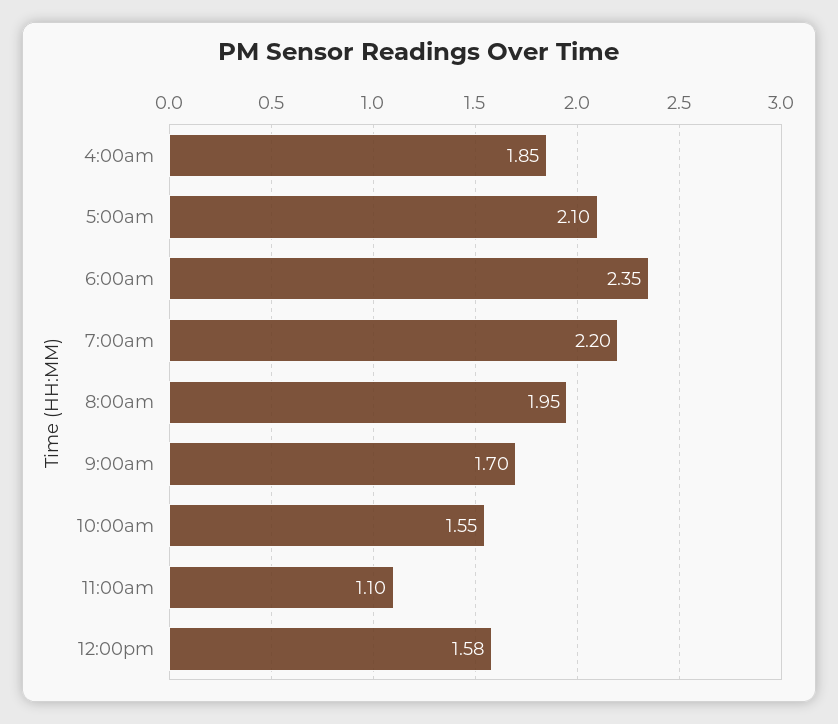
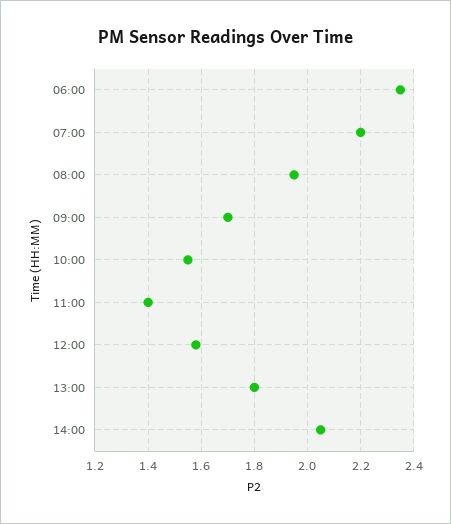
4:00am: 1.85 -> none
5:00am: 2.1 -> none
11:00am: 1.1 -> 1.4
13:00: none -> 1.8
14:00: none -> 2.05

